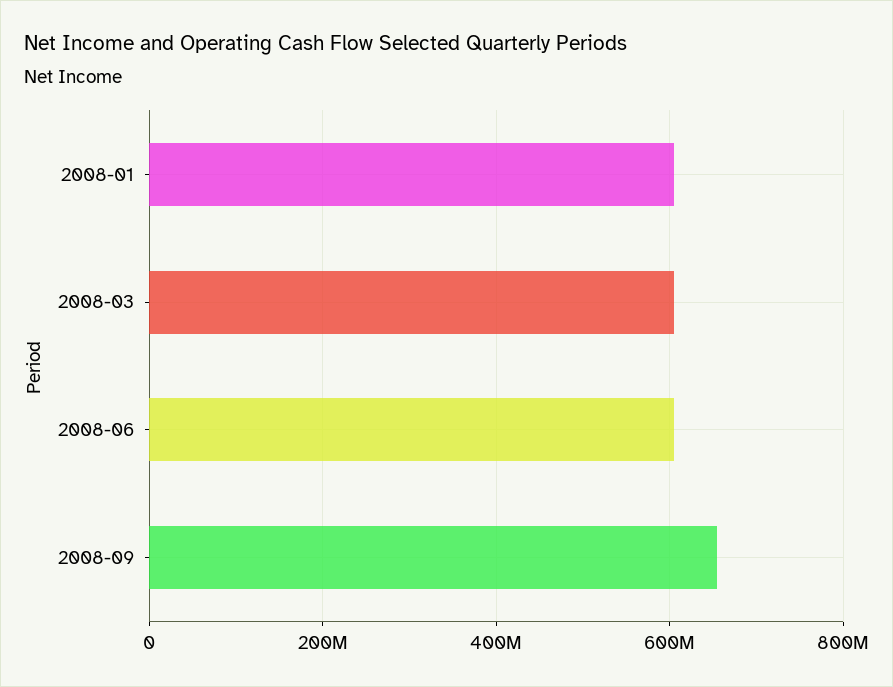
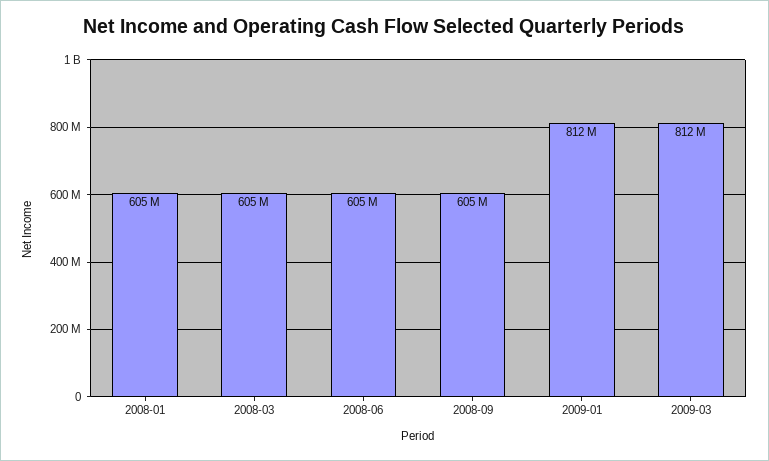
2008-09: 660000000 -> 605000000
2009-01: none -> 812000000
2009-03: none -> 812000000

